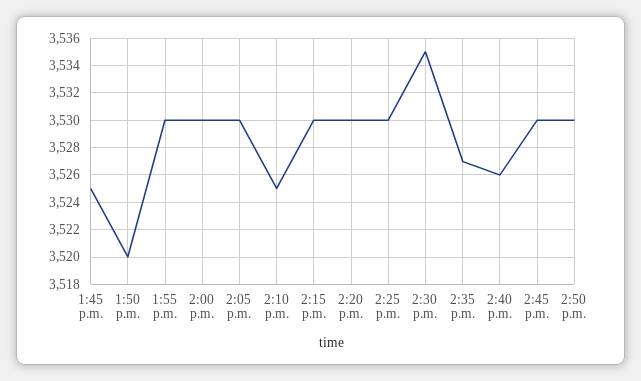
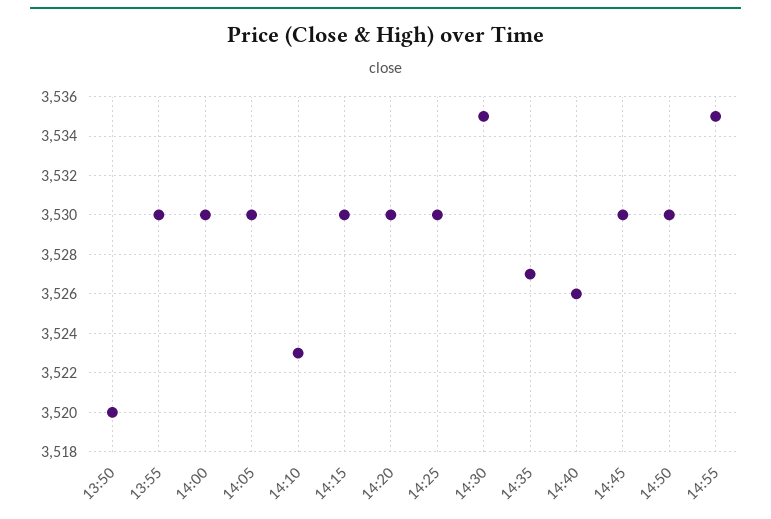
1:45 p.m.: 3525 -> none
2:10 p.m.: 3525 -> 3523
14:55: none -> 3535

